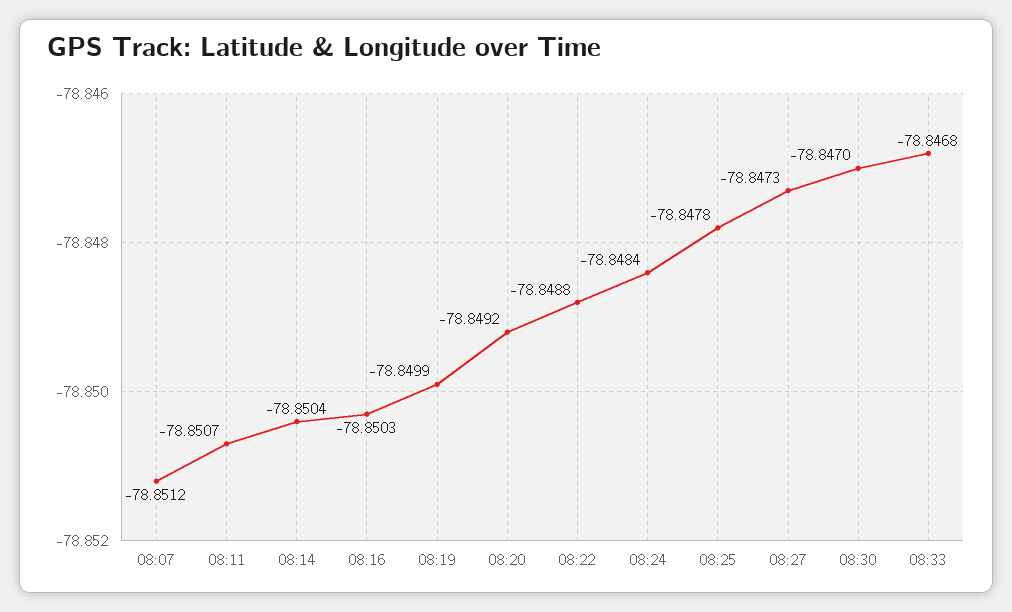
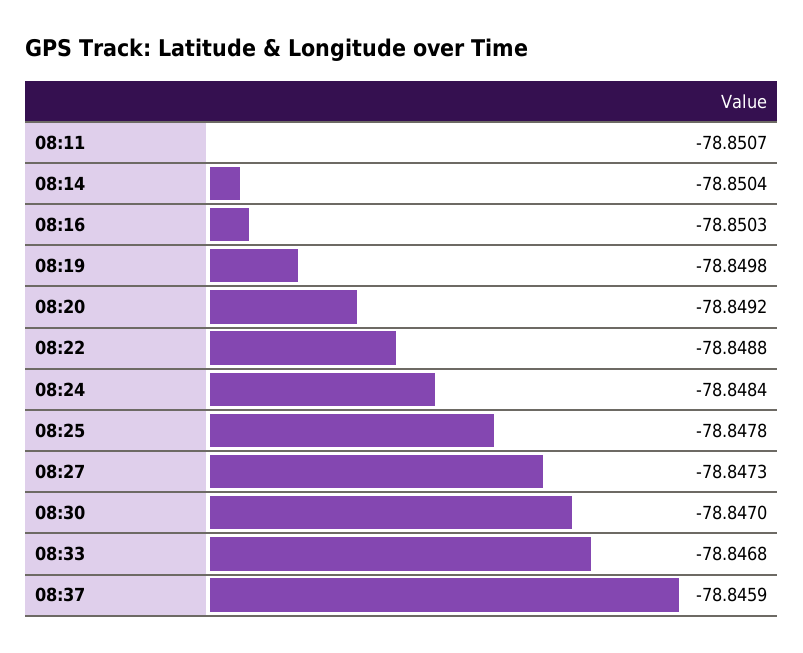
08:07: -78.8512 -> none
08:19: -78.8499 -> -78.8498
08:37: none -> -78.8459

